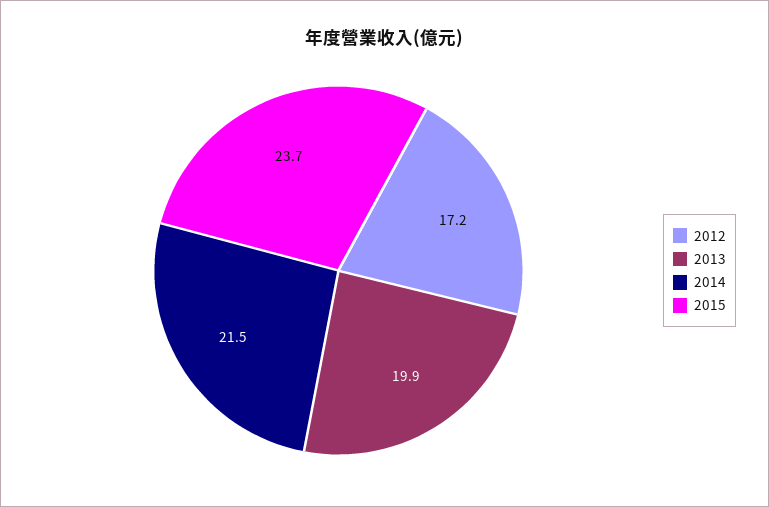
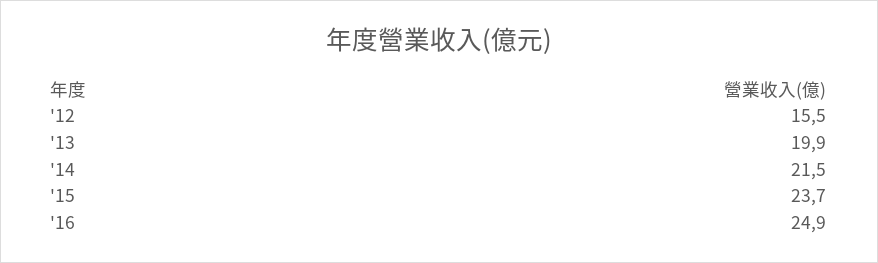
2012: 17.2 -> 15.5
'16: none -> 24.9

